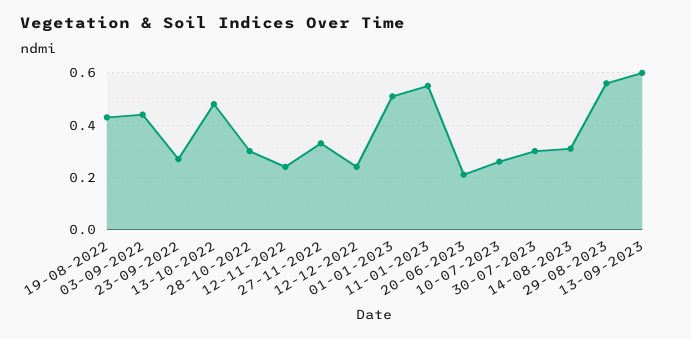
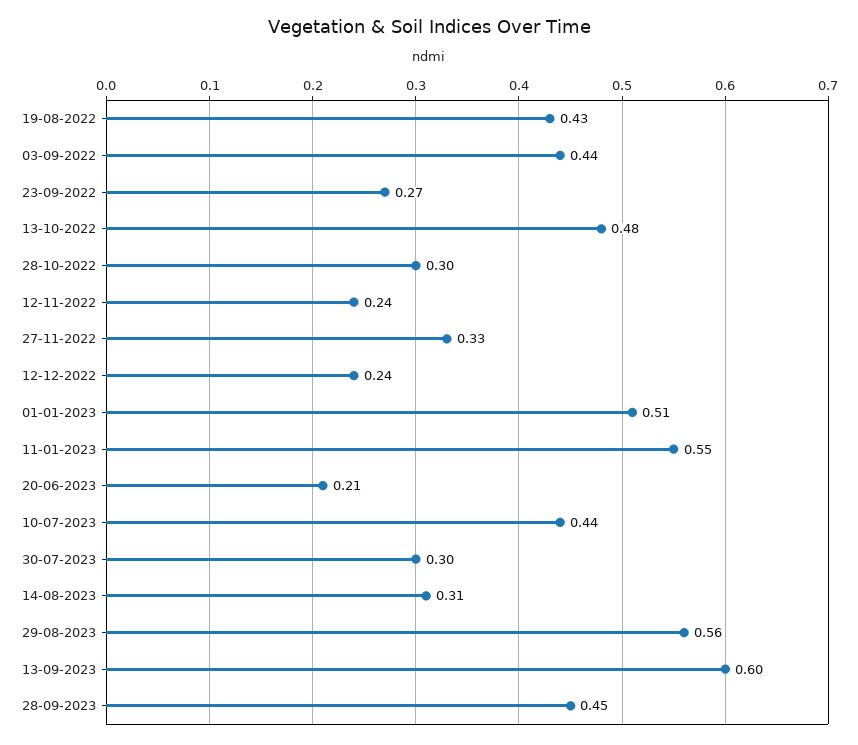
10-07-2023: 0.25 -> 0.44
28-09-2023: none -> 0.45

